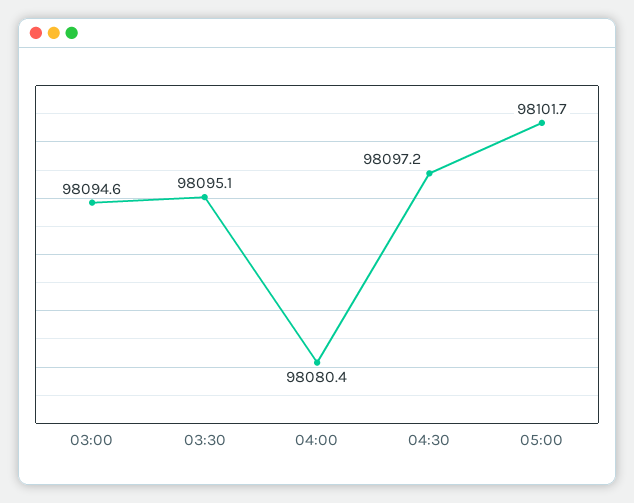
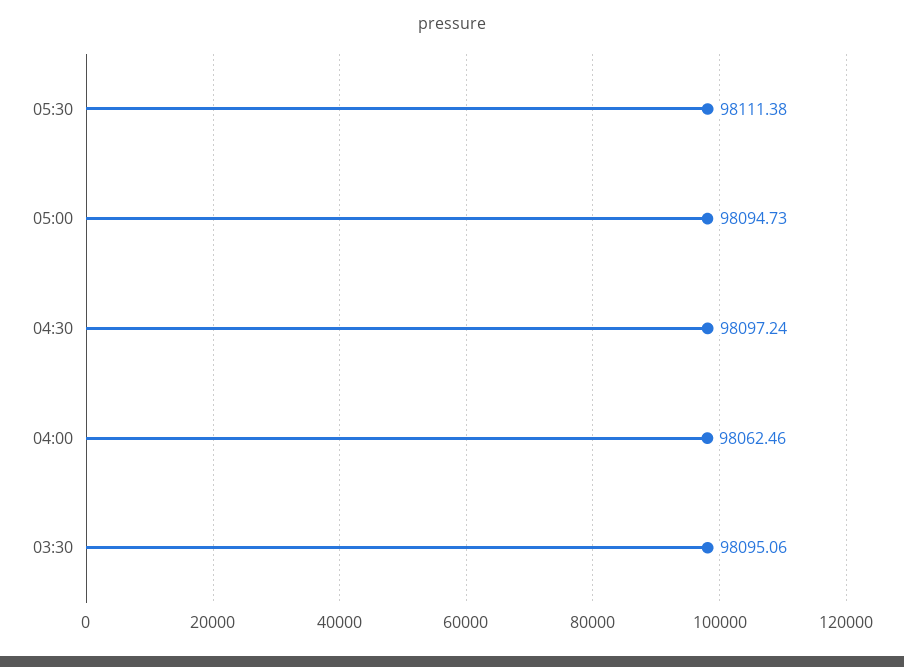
03:00: 98094.6 -> none
04:00: 98080.4 -> 98062.46
05:00: 98101.7 -> 98094.73
05:30: none -> 98111.38

